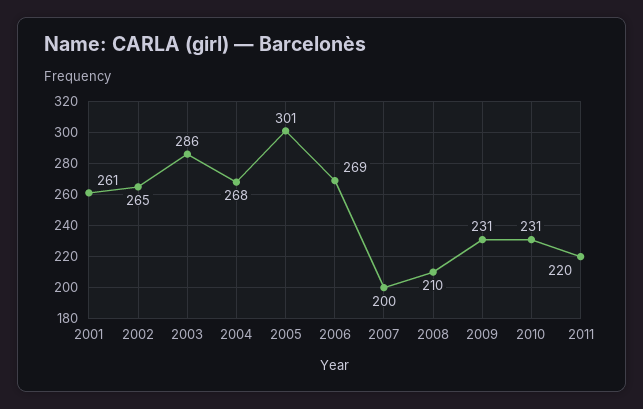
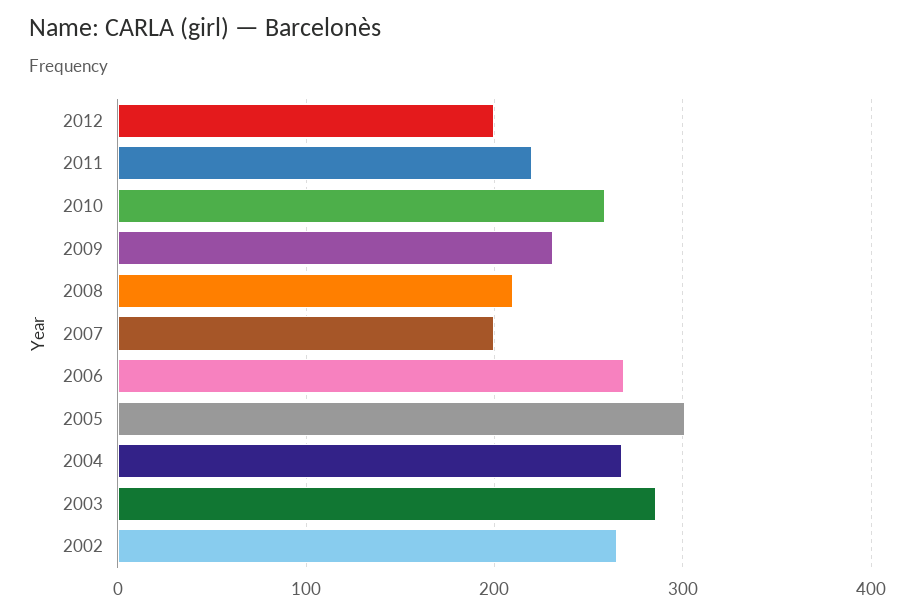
2001: 261 -> none
2010: 231 -> 260
2012: none -> 200

